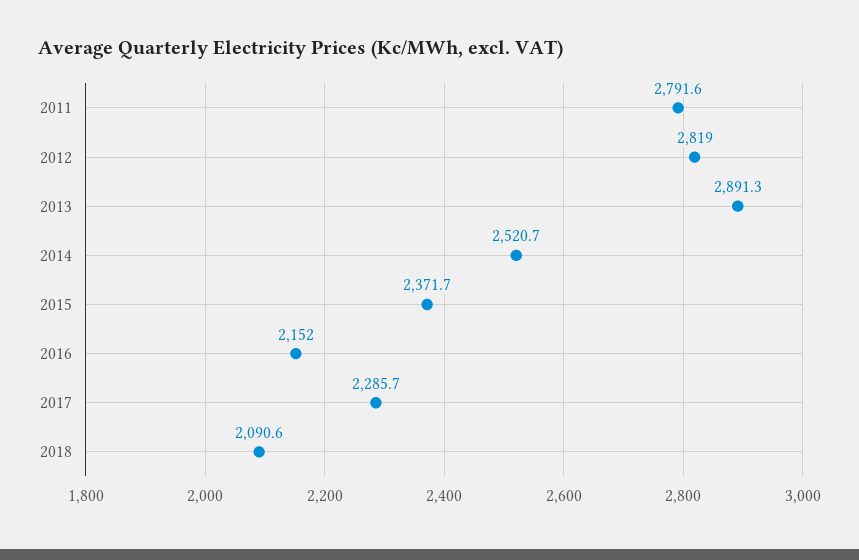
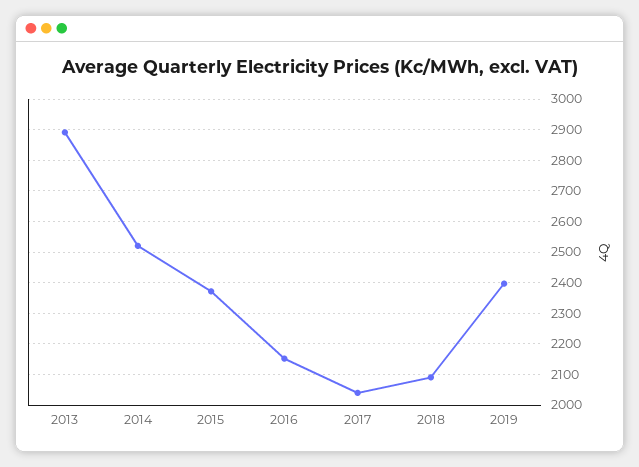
2011: 2791.6 -> none
2012: 2819 -> none
2017: 2285.7 -> 2040
2019: none -> 2400

